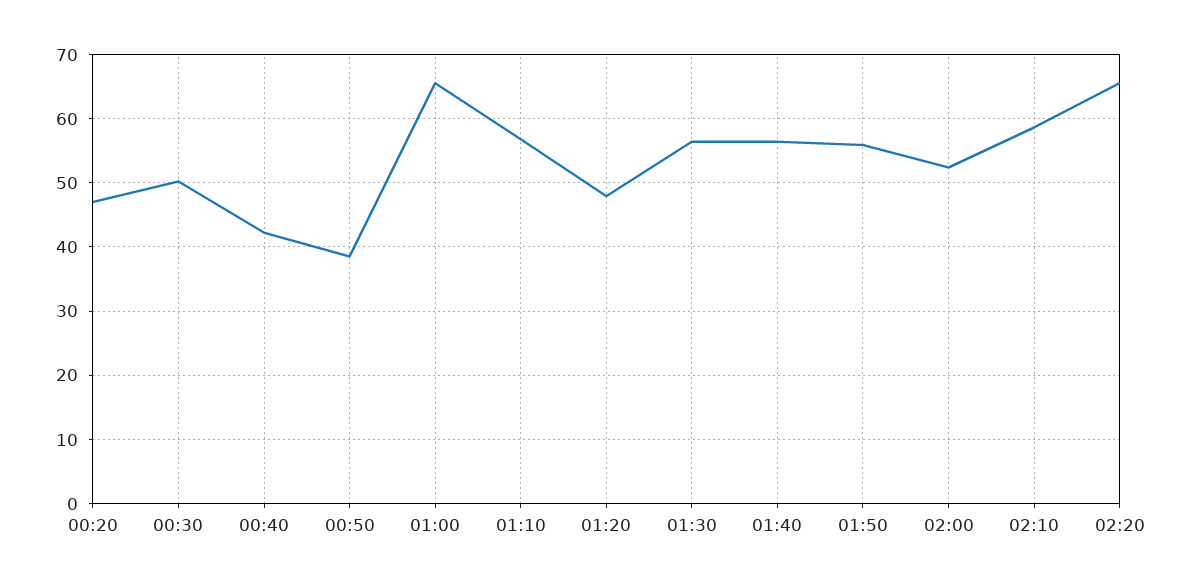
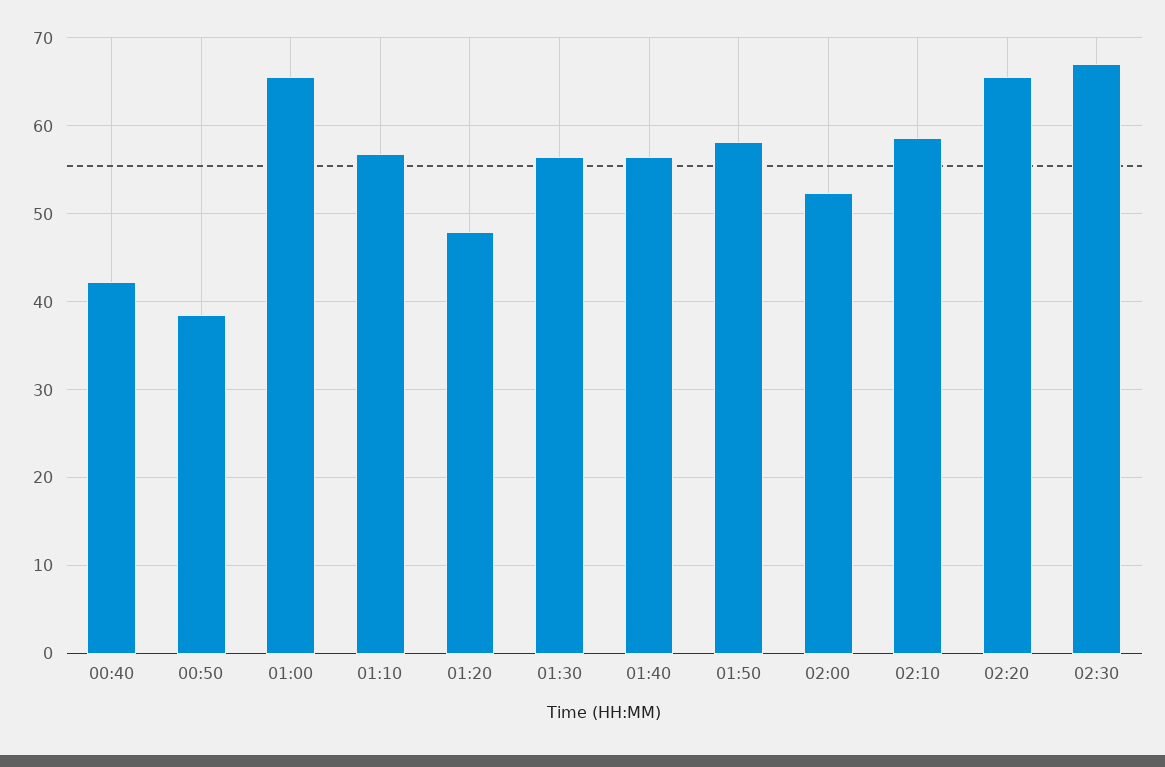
00:20: 47 -> none
00:30: 50 -> none
01:50: 56 -> 58
02:30: none -> 67

